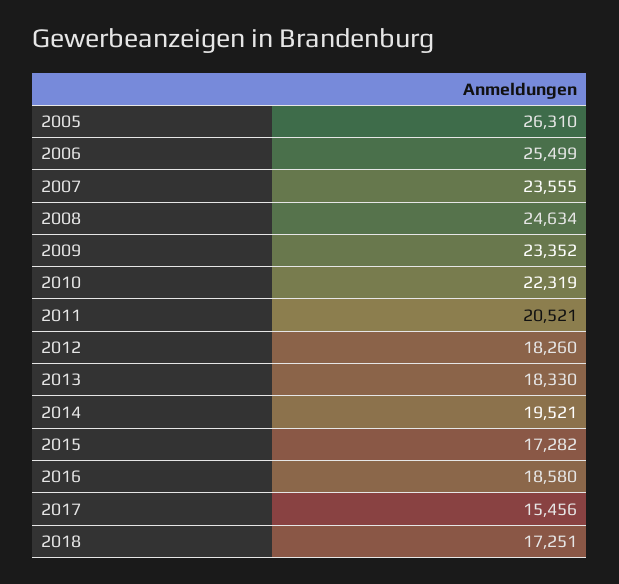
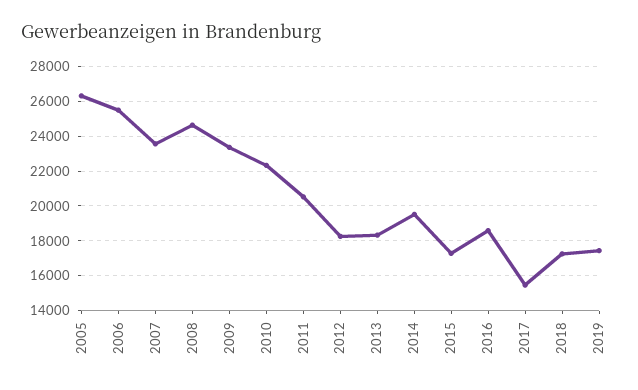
2019: none -> 17500

